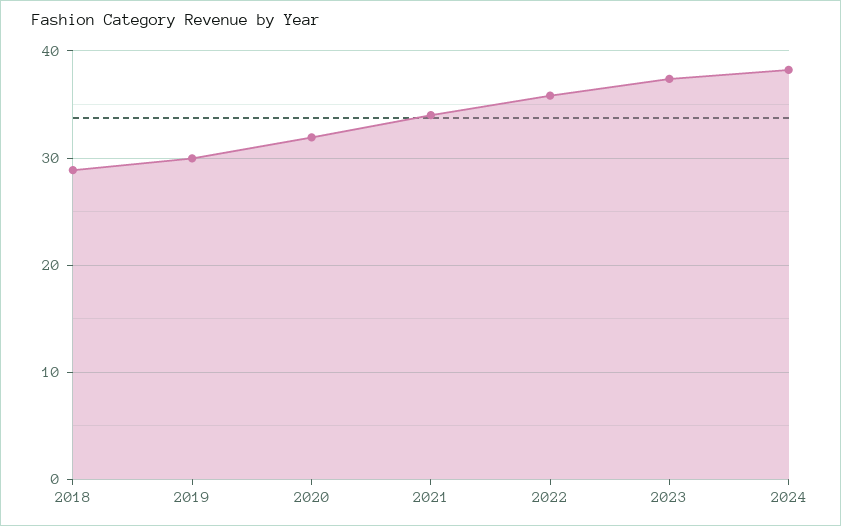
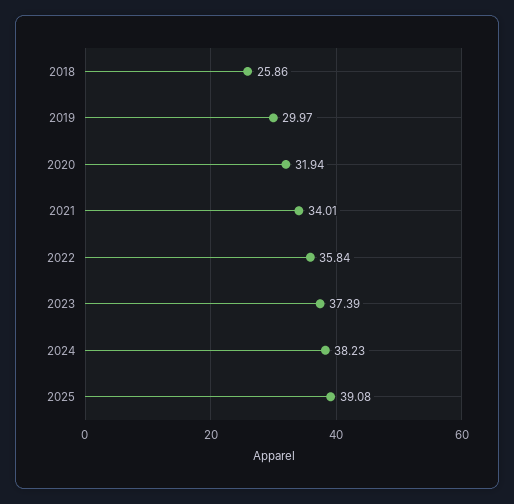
2018: 29 -> 25.86
2025: none -> 39.08

